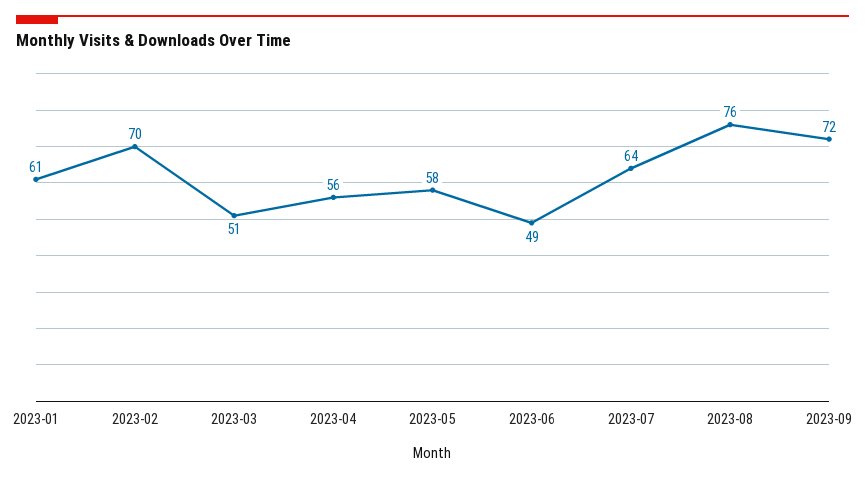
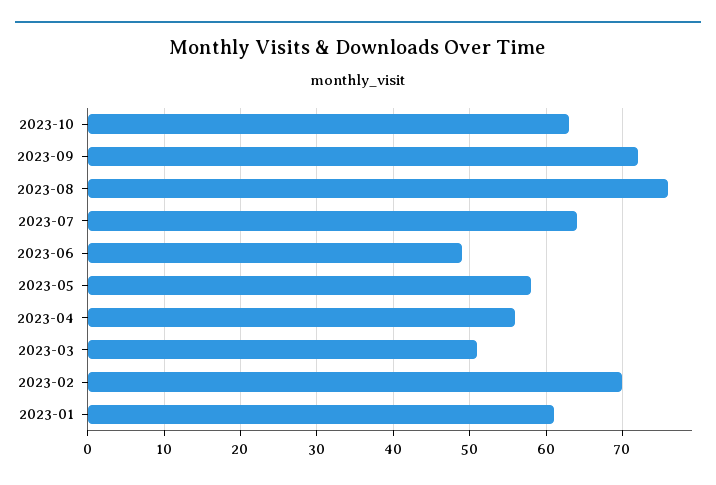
2023-10: none -> 63

